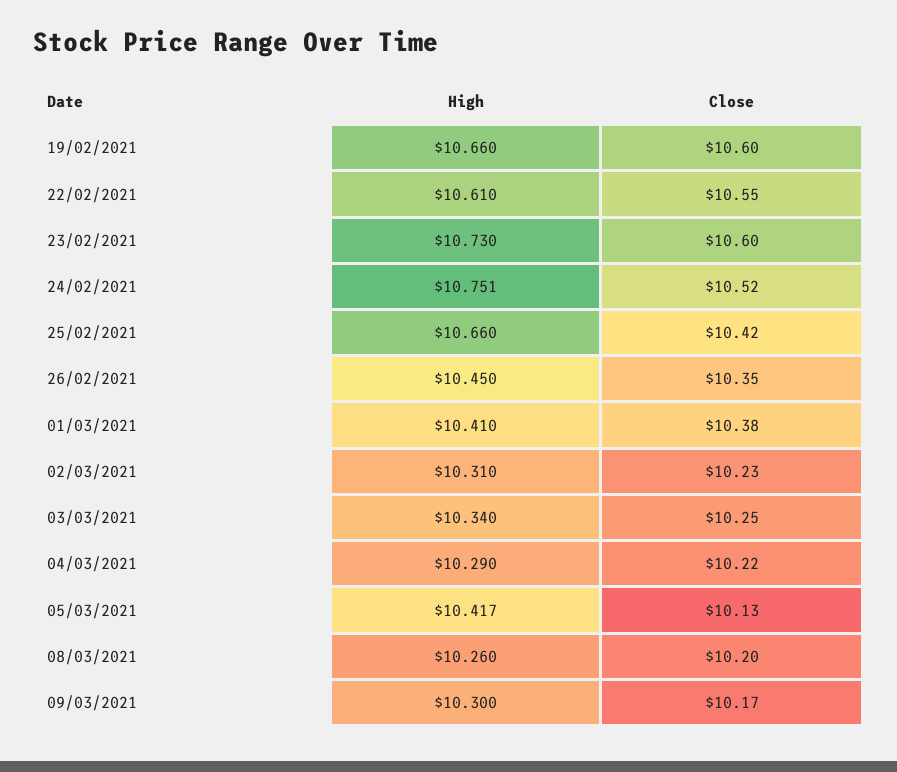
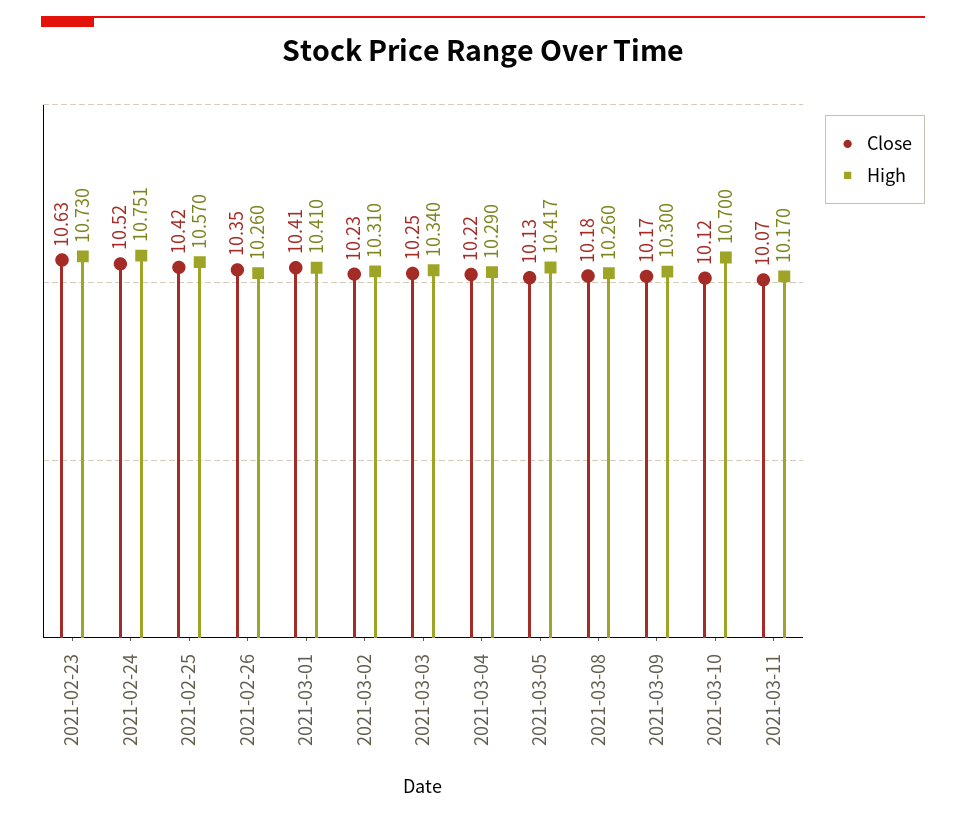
High, 19/02/2021: 10.66 -> none
Close, 19/02/2021: 10.6 -> none
High, 22/02/2021: 10.61 -> none
Close, 22/02/2021: 10.55 -> none
Close, 23/02/2021: 10.6 -> 10.63
High, 25/02/2021: 10.66 -> 10.57
High, 26/02/2021: 10.45 -> 10.26
Close, 01/03/2021: 10.38 -> 10.41
Close, 08/03/2021: 10.2 -> 10.18
Close, 2021-03-10: none -> 10.12
High, 2021-03-10: none -> 10.7
Close, 2021-03-11: none -> 10.07
High, 2021-03-11: none -> 10.17

